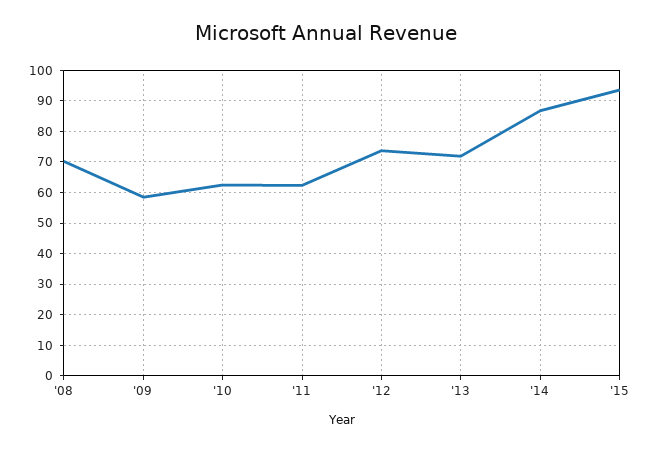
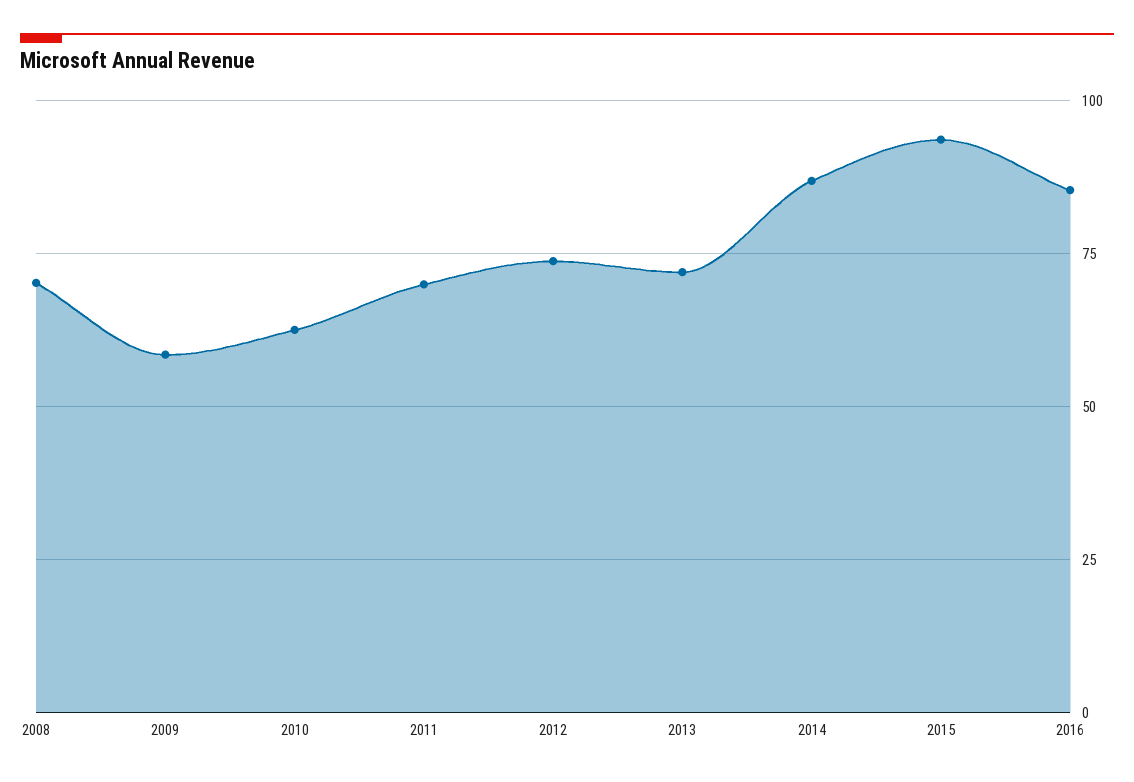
'11: 62 -> 70
2016: none -> 85

